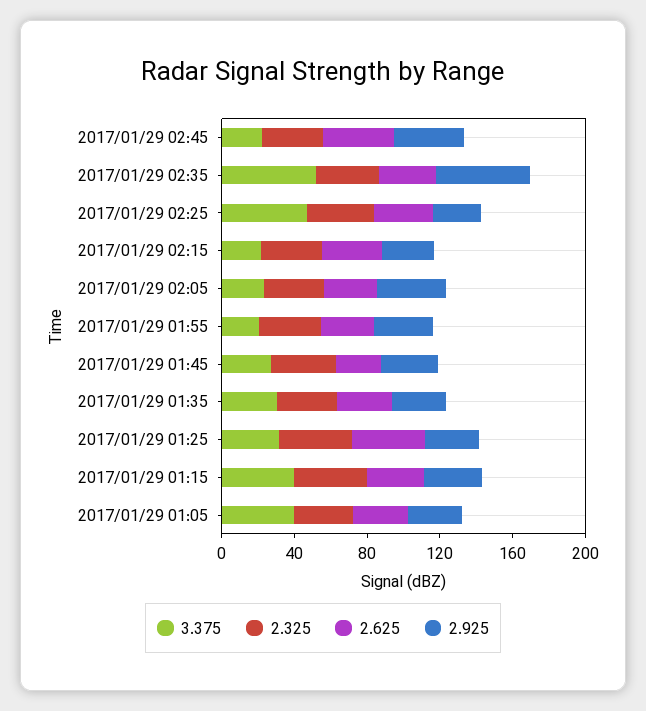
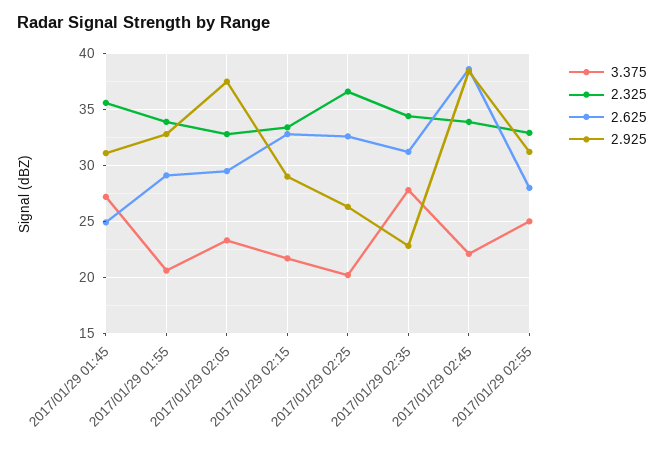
3.375, 2017/01/29 02:35: 50 -> 28
2.925, 2017/01/29 02:35: 50 -> 23
3.375, 2017/01/29 02:25: 50 -> 20
3.375, 2017/01/29 01:35: 30 -> none
2.325, 2017/01/29 01:35: 30 -> none
2.625, 2017/01/29 01:35: 30 -> none
2.925, 2017/01/29 01:35: 30 -> none
3.375, 2017/01/29 01:25: 30 -> none
2.325, 2017/01/29 01:25: 40 -> none
2.625, 2017/01/29 01:25: 40 -> none
2.925, 2017/01/29 01:25: 30 -> none
3.375, 2017/01/29 01:15: 40 -> none
2.325, 2017/01/29 01:15: 40 -> none
2.625, 2017/01/29 01:15: 30 -> none
2.925, 2017/01/29 01:15: 30 -> none
3.375, 2017/01/29 01:05: 40 -> none
2.325, 2017/01/29 01:05: 30 -> none
2.625, 2017/01/29 01:05: 30 -> none
2.925, 2017/01/29 01:05: 30 -> none
3.375, 2017/01/29 02:55: none -> 25
2.325, 2017/01/29 02:55: none -> 33
2.625, 2017/01/29 02:55: none -> 28
2.925, 2017/01/29 02:55: none -> 31

